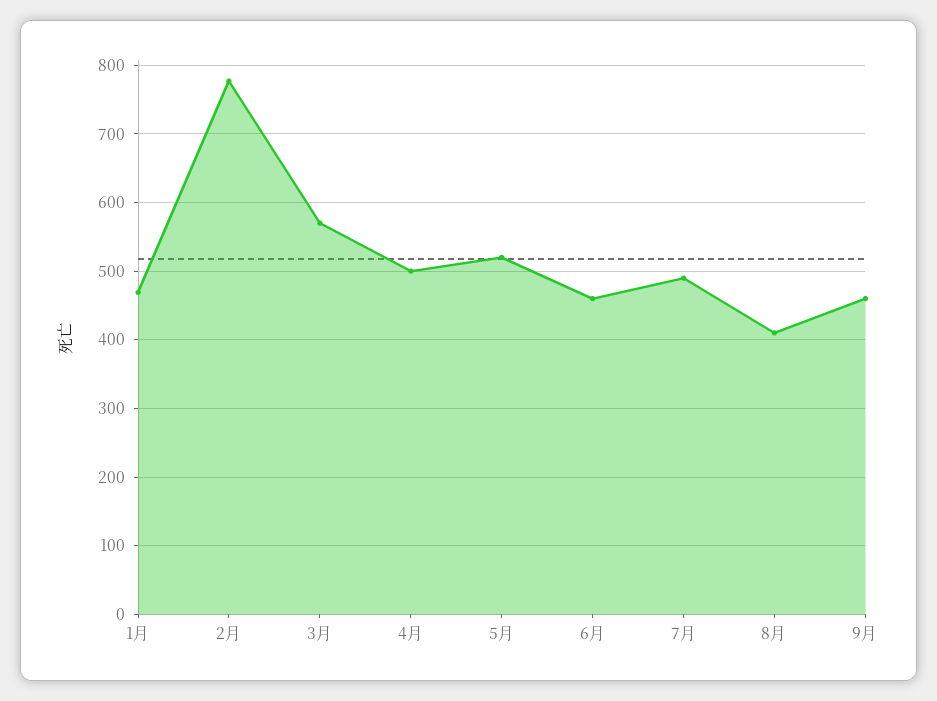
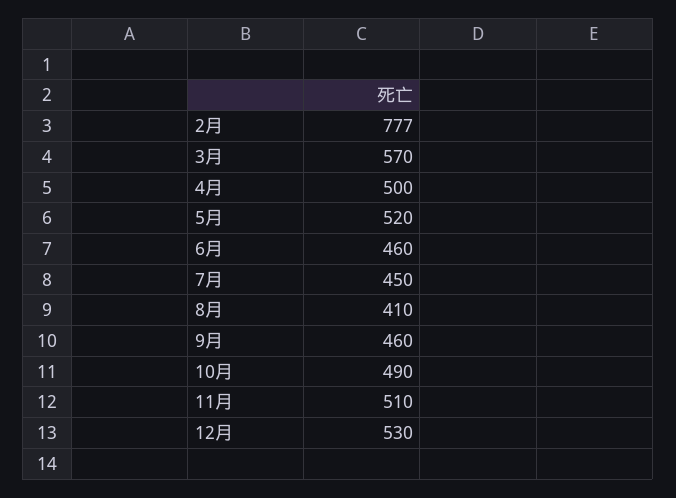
1月: 470 -> none
7月: 490 -> 450
10月: none -> 490
11月: none -> 510
12月: none -> 530

